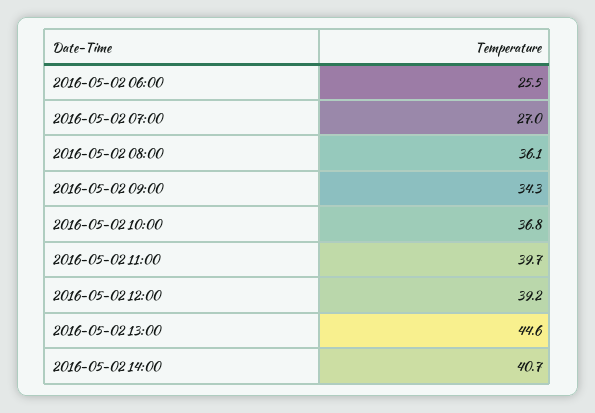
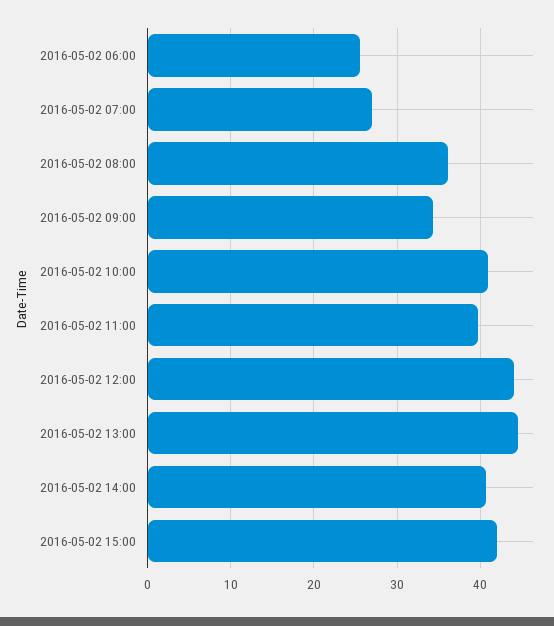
2016-05-02 10:00: 36.8 -> 41
2016-05-02 12:00: 39.2 -> 44
2016-05-02 15:00: none -> 42

